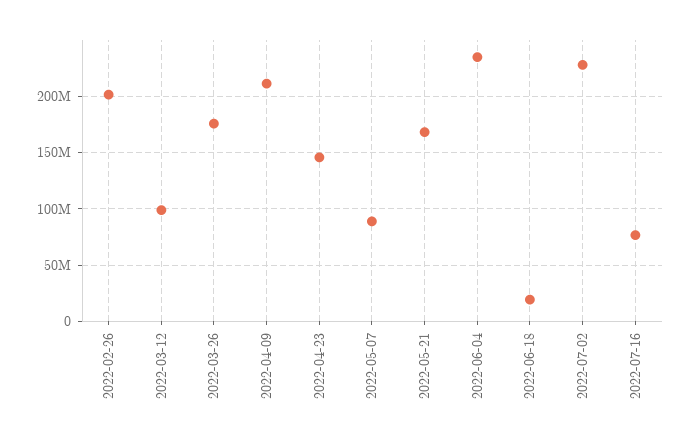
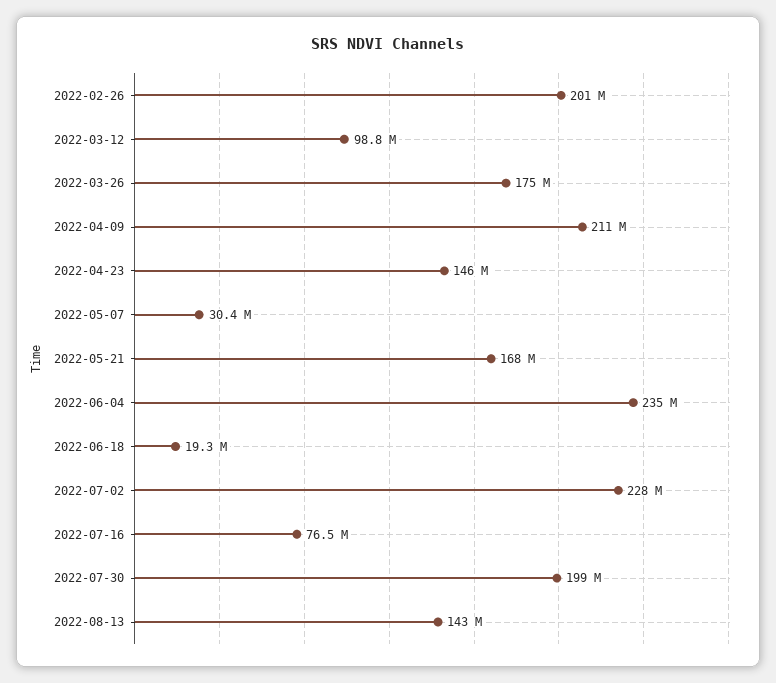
2022-05-07: 90000000 -> 30400000
2022-07-30: none -> 199000000
2022-08-13: none -> 143000000

